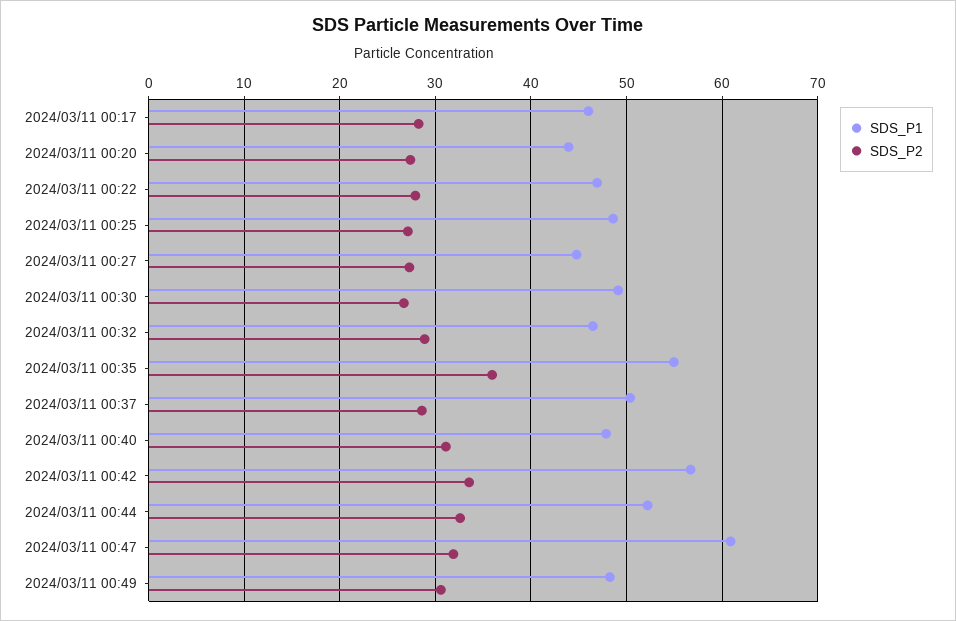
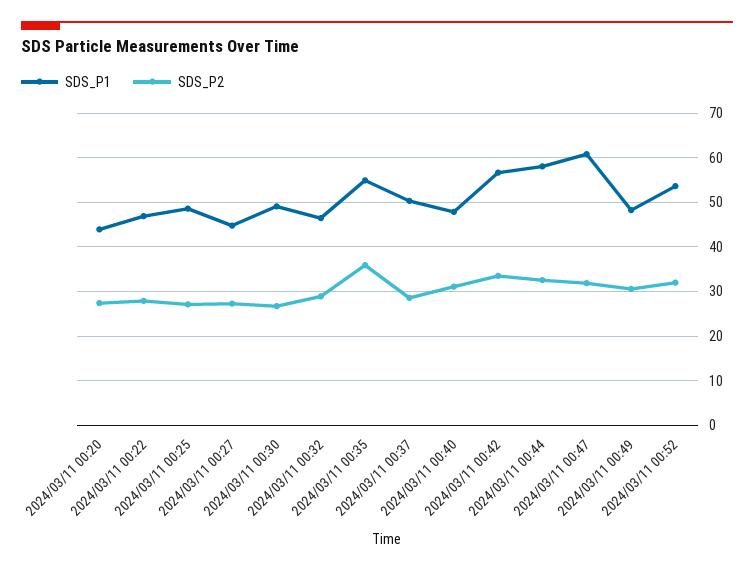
SDS_P1, 2024/03/11 00:17: 46 -> none
SDS_P2, 2024/03/11 00:17: 28 -> none
SDS_P1, 2024/03/11 00:44: 52 -> 58
SDS_P1, 2024/03/11 00:52: none -> 54
SDS_P2, 2024/03/11 00:52: none -> 32

